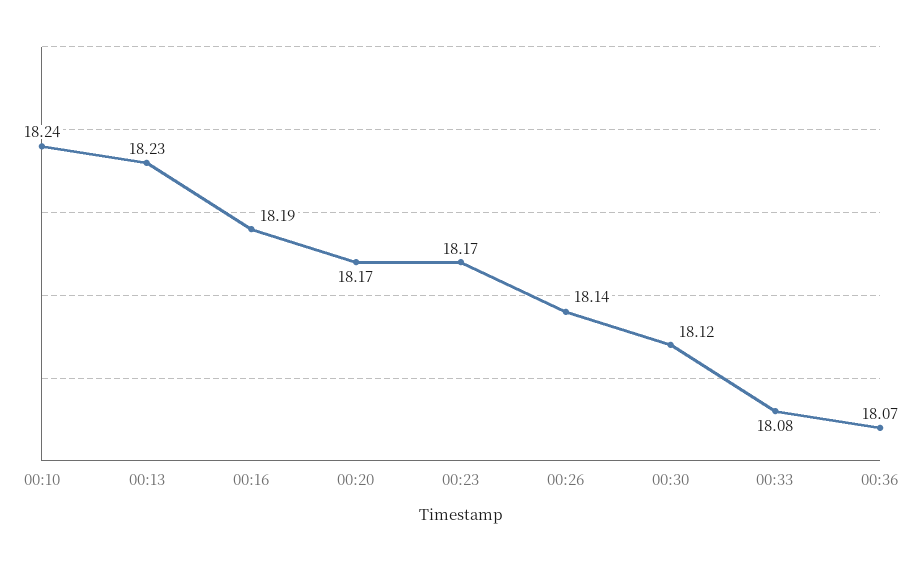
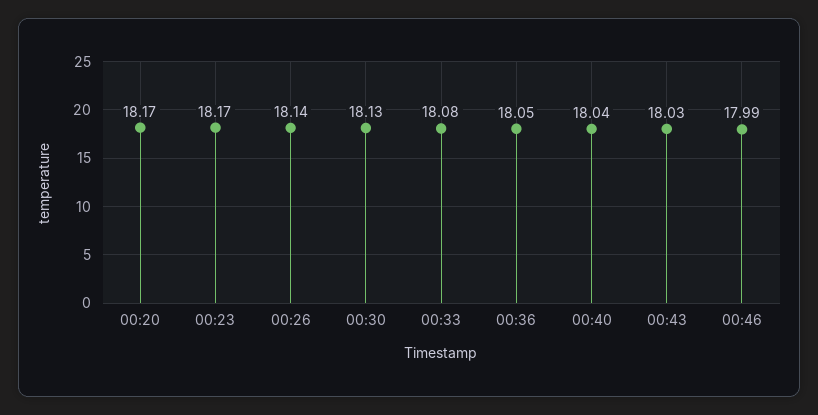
00:10: 18.24 -> none
00:13: 18.23 -> none
00:16: 18.19 -> none
00:30: 18.12 -> 18.13
00:36: 18.07 -> 18.05
00:40: none -> 18.04
00:43: none -> 18.03
00:46: none -> 17.99

